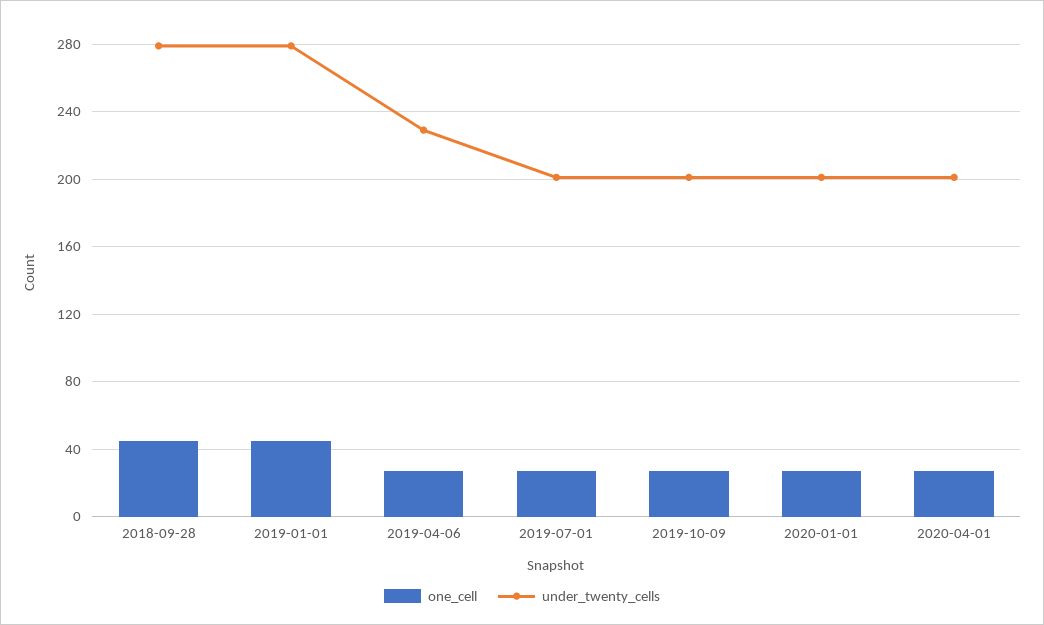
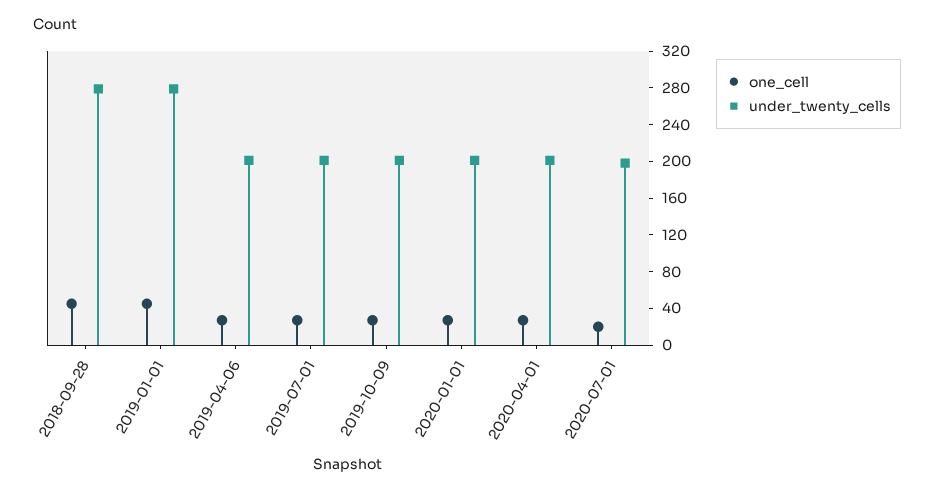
under_twenty_cells, 2019-04-06: 230 -> 200
one_cell, 2020-07-01: none -> 20
under_twenty_cells, 2020-07-01: none -> 200

